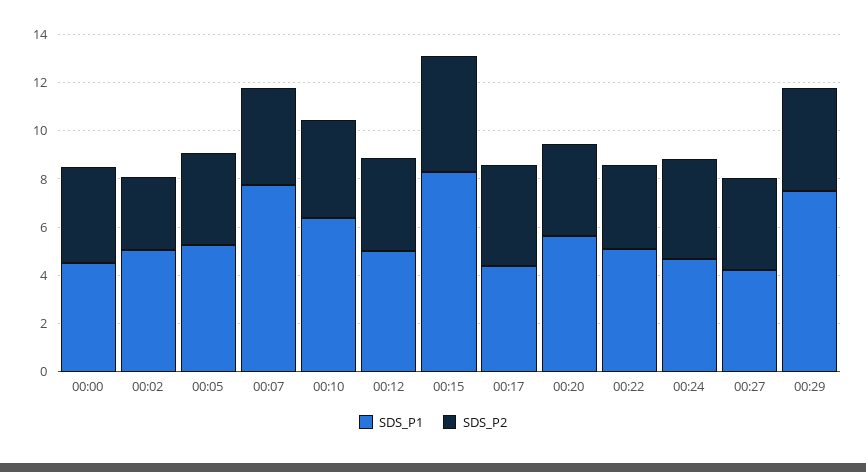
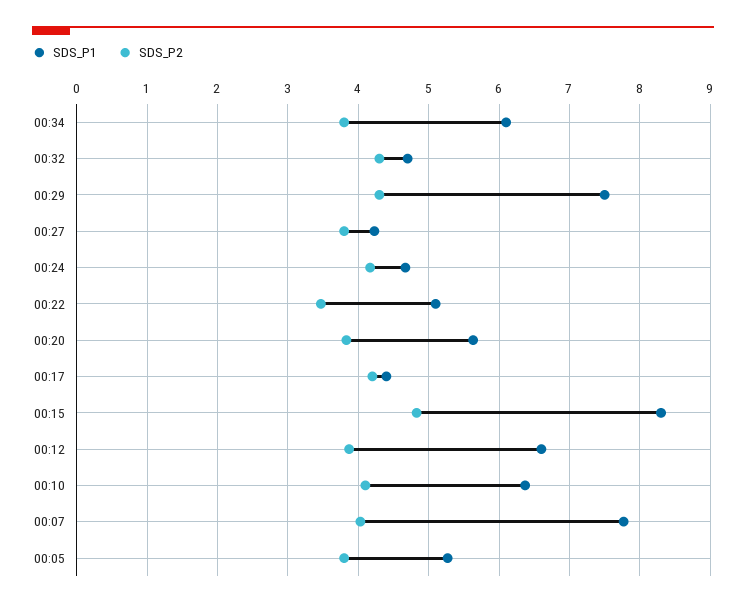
SDS_P1, 00:00: 4.5 -> none
SDS_P2, 00:00: 4 -> none
SDS_P1, 00:02: 5 -> none
SDS_P2, 00:02: 3 -> none
SDS_P1, 00:12: 5 -> 6.6
SDS_P1, 00:34: none -> 6.1
SDS_P2, 00:34: none -> 3.8
SDS_P1, 00:32: none -> 4.7
SDS_P2, 00:32: none -> 4.3

